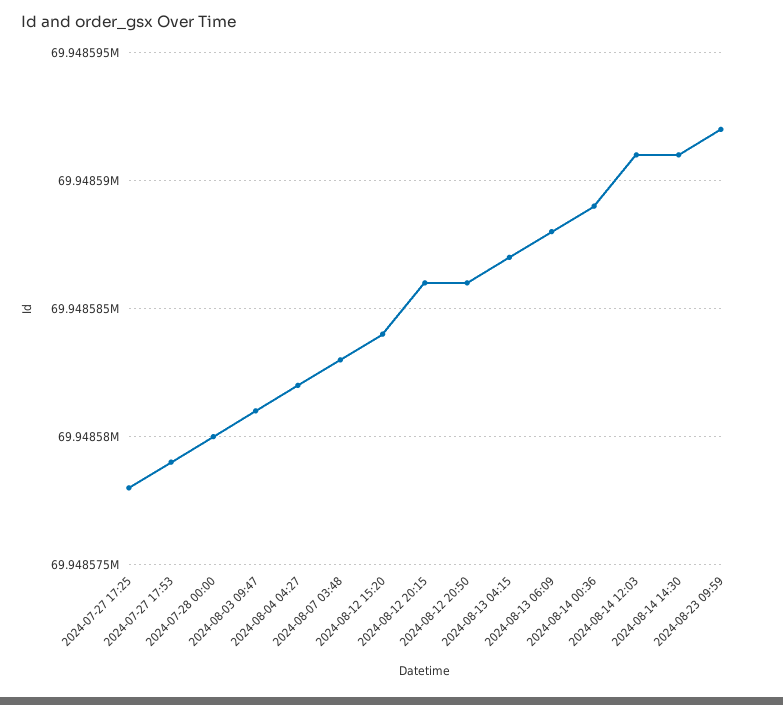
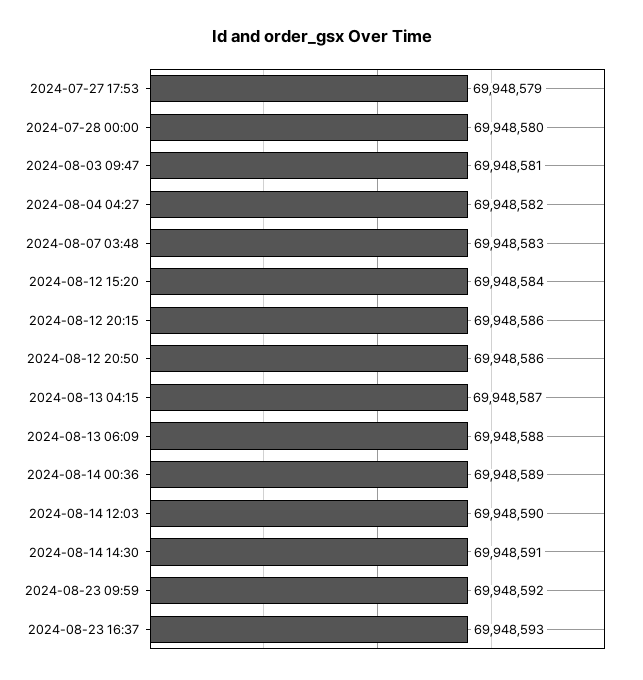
2024-07-27 17:25: 69948578 -> none
2024-08-14 12:03: 69948591 -> 69948590
2024-08-23 16:37: none -> 69948593

